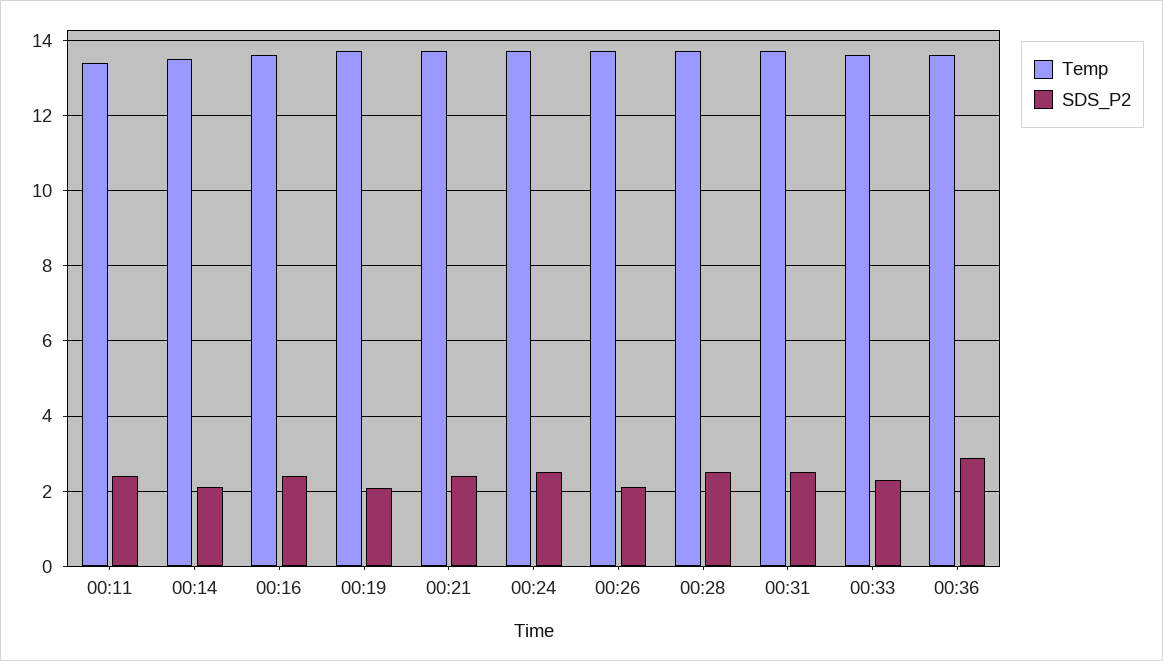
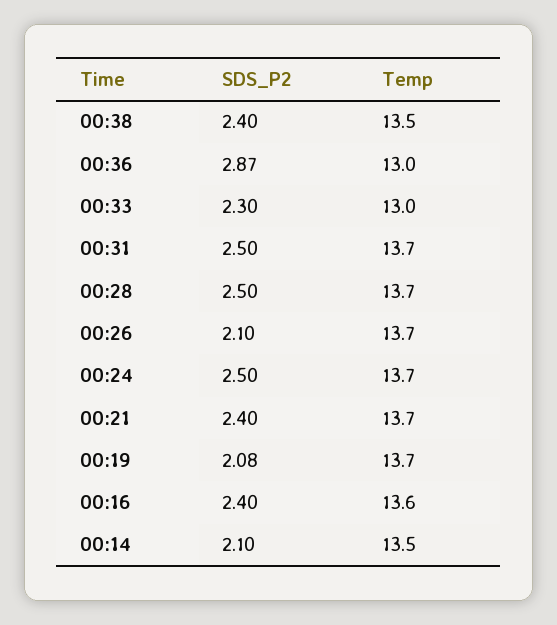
Temp, 00:11: 13.4 -> none
SDS_P2, 00:11: 2.4 -> none
Temp, 00:33: 13.6 -> 13
Temp, 00:36: 13.6 -> 13
SDS_P2, 00:38: none -> 2.4
Temp, 00:38: none -> 13.5

